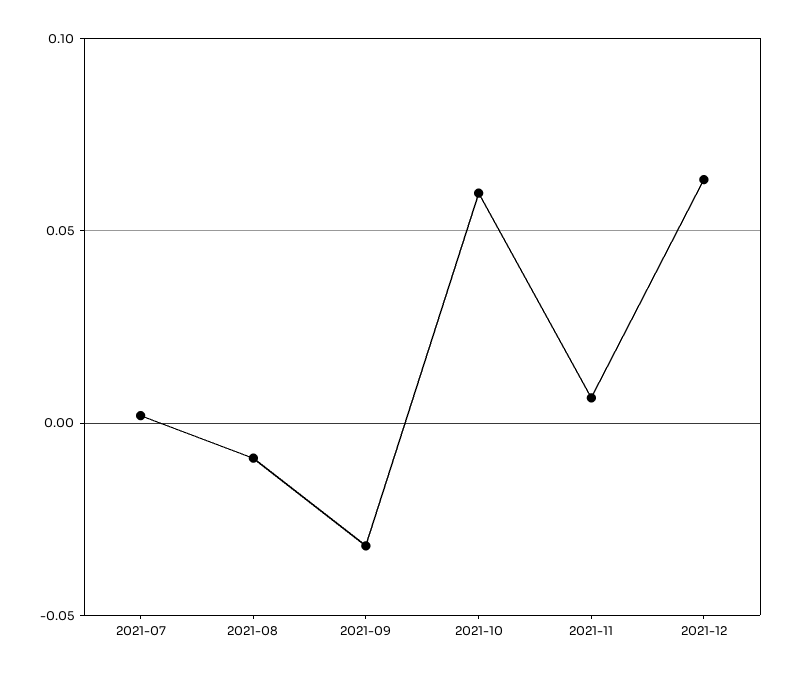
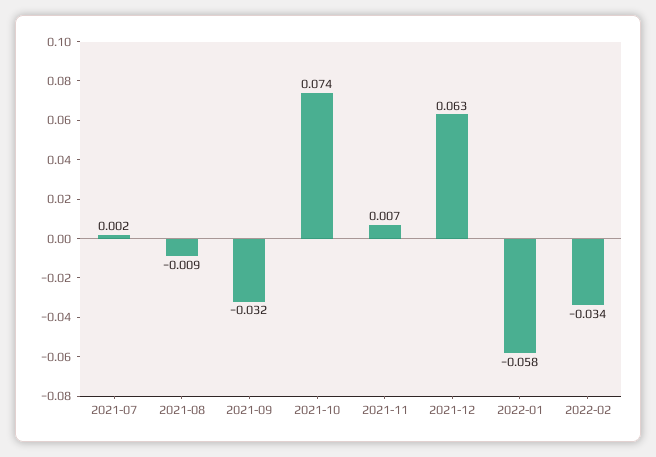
2021-10: 0.06 -> 0.074
2022-01: none -> -0.058
2022-02: none -> -0.034

